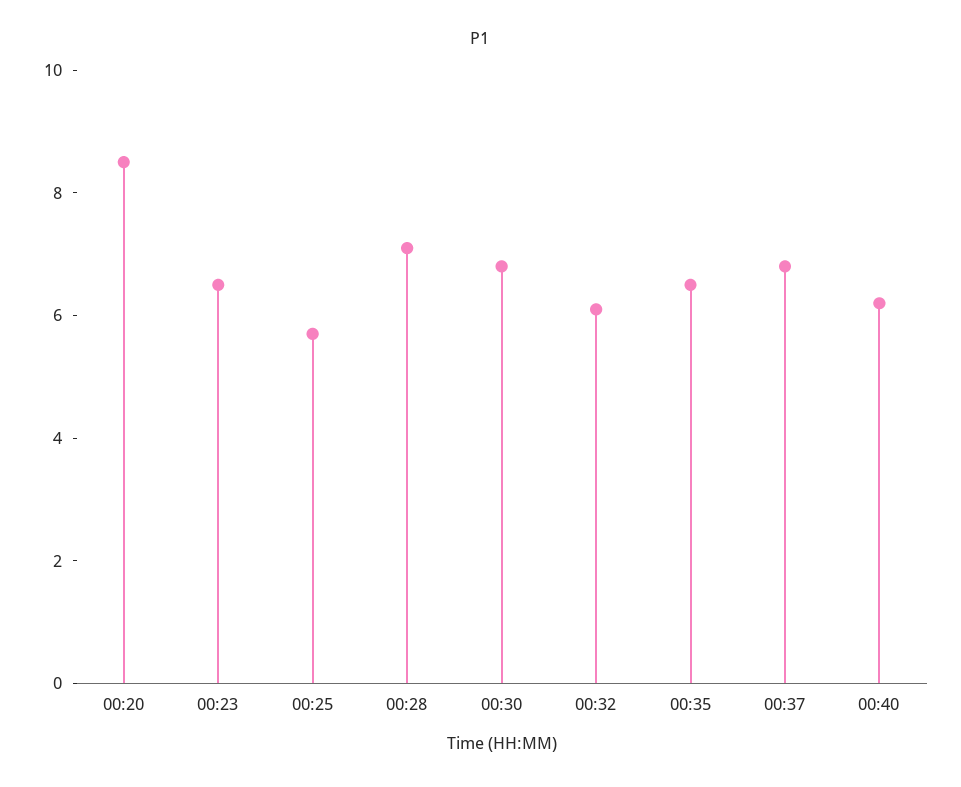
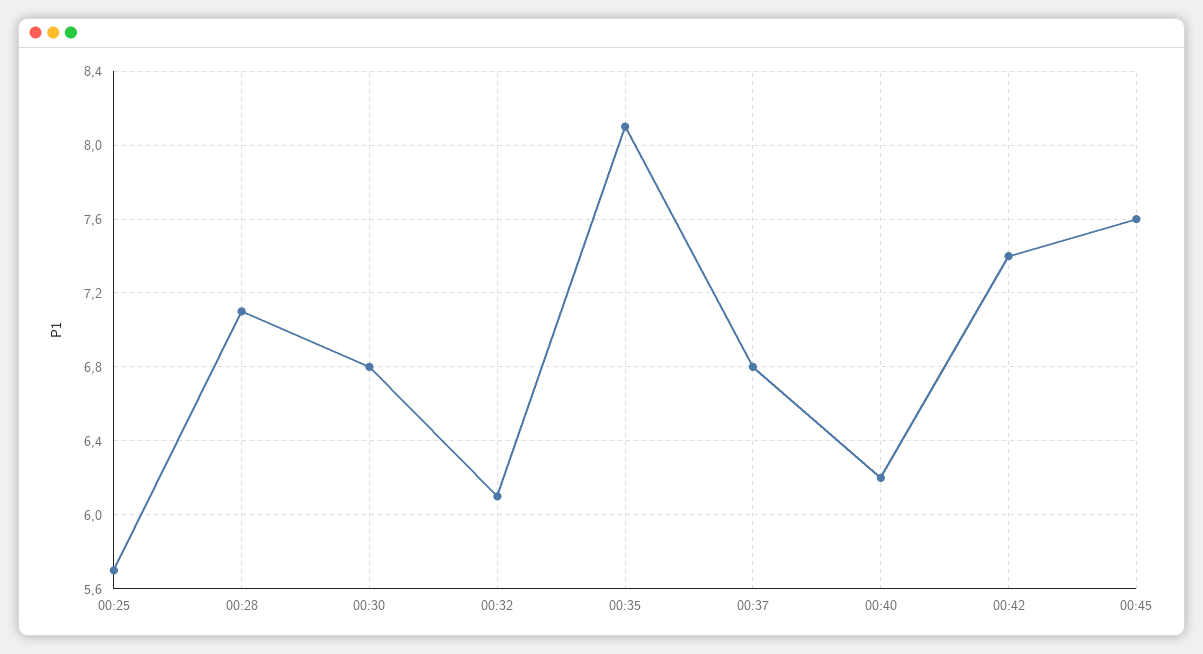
00:20: 8.5 -> none
00:23: 6.5 -> none
00:35: 6.5 -> 8.1
00:42: none -> 7.4
00:45: none -> 7.6

